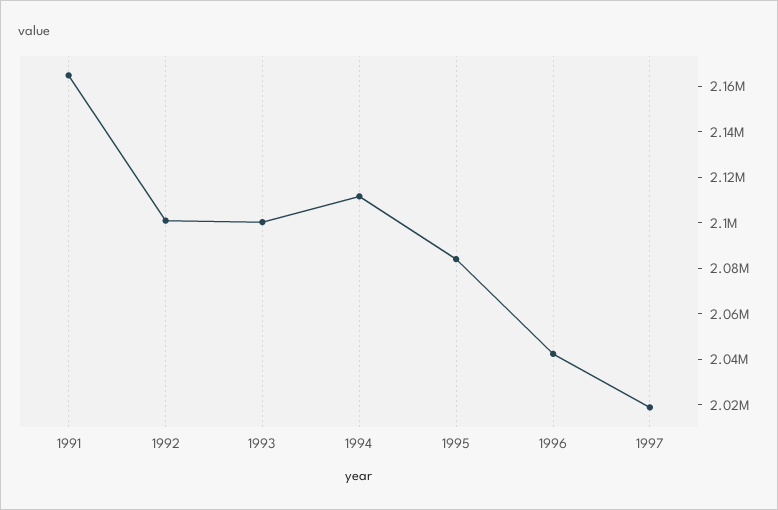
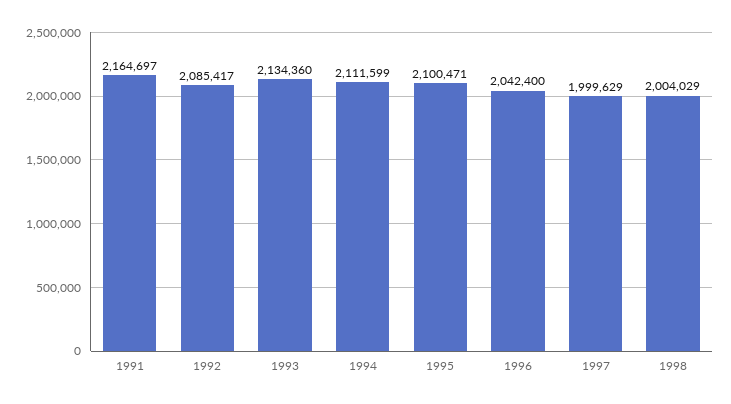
1992: 2100000 -> 2085417
1993: 2100000 -> 2134360
1995: 2085000 -> 2100471
1997: 2020000 -> 1999629
1998: none -> 2004029

